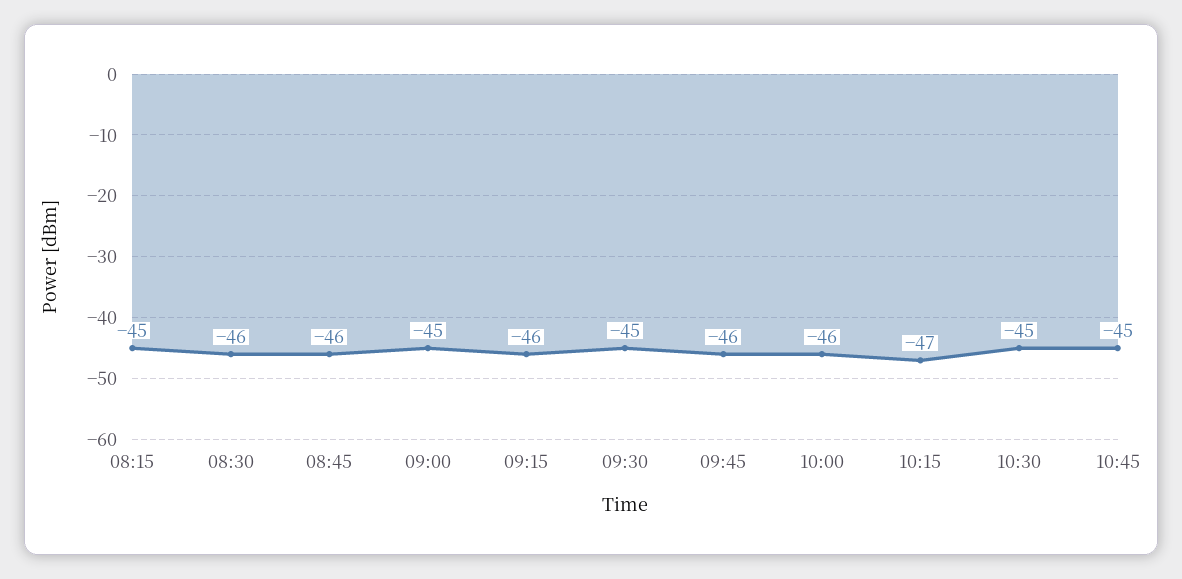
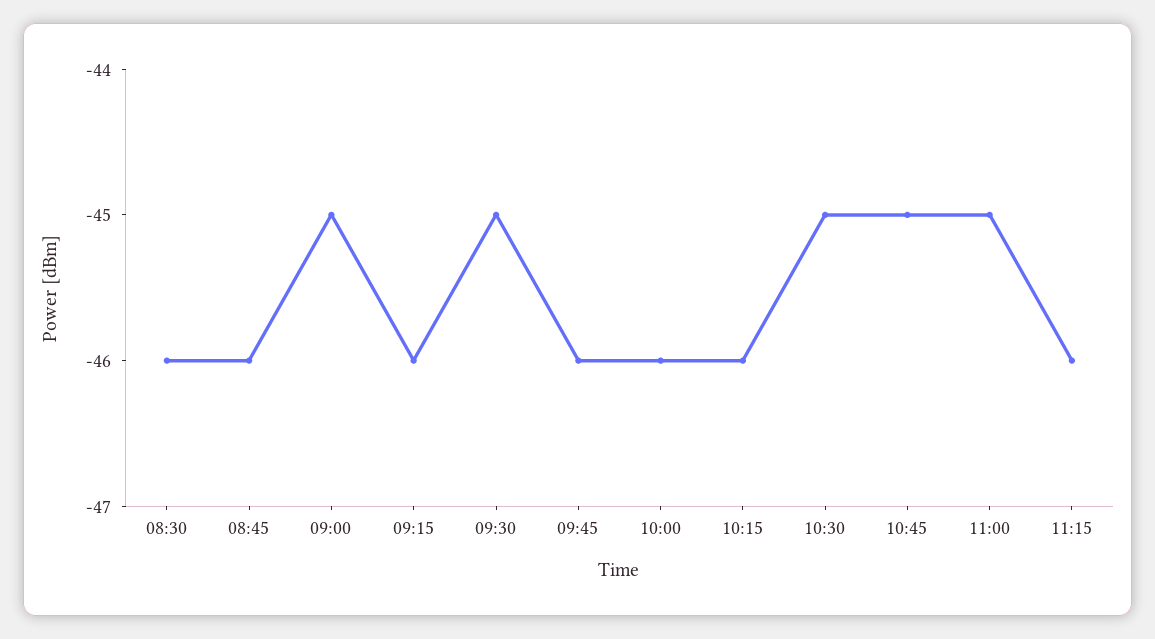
08:15: -45 -> none
10:15: -47 -> -46
11:00: none -> -45
11:15: none -> -46

